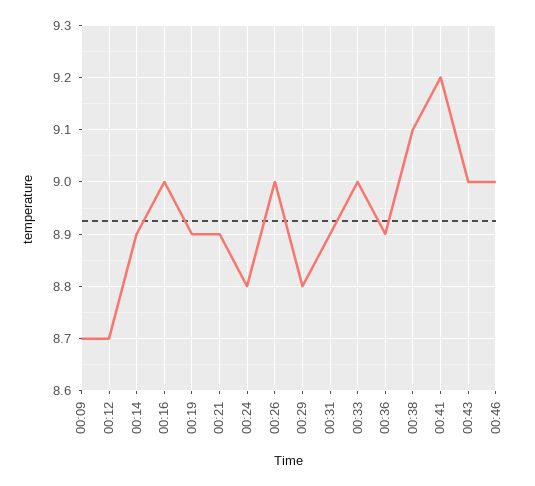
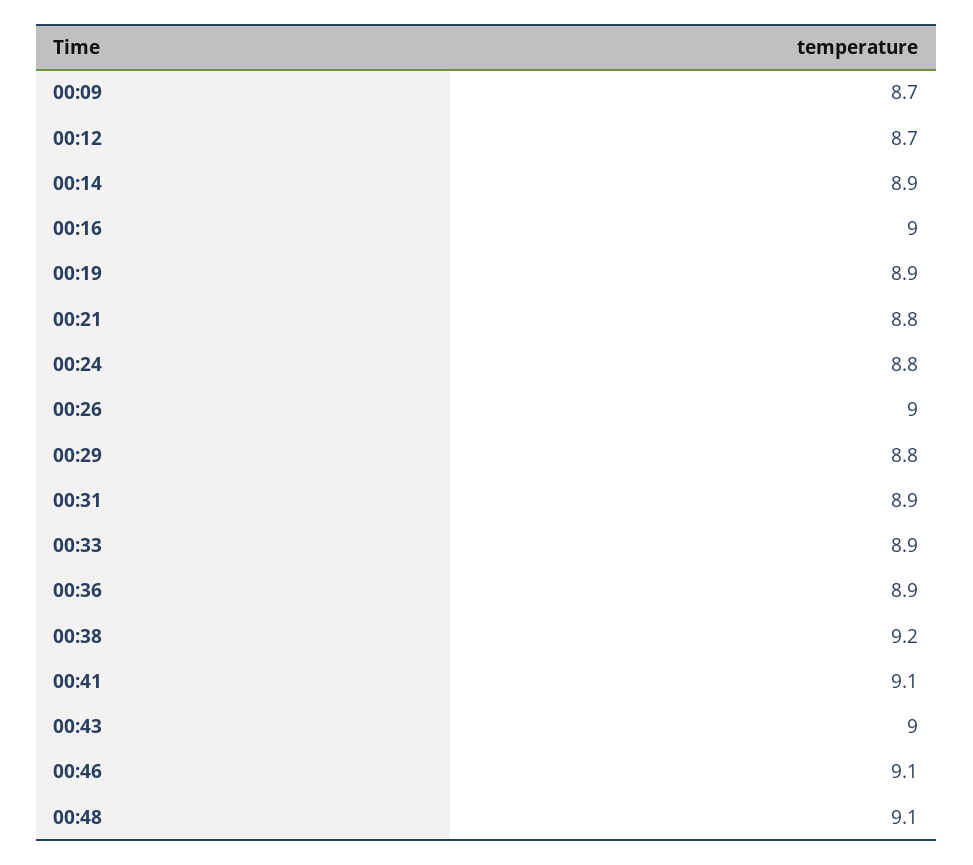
00:21: 8.9 -> 8.8
00:33: 9 -> 8.9
00:38: 9.1 -> 9.2
00:41: 9.2 -> 9.1
00:46: 9 -> 9.1
00:48: none -> 9.1

